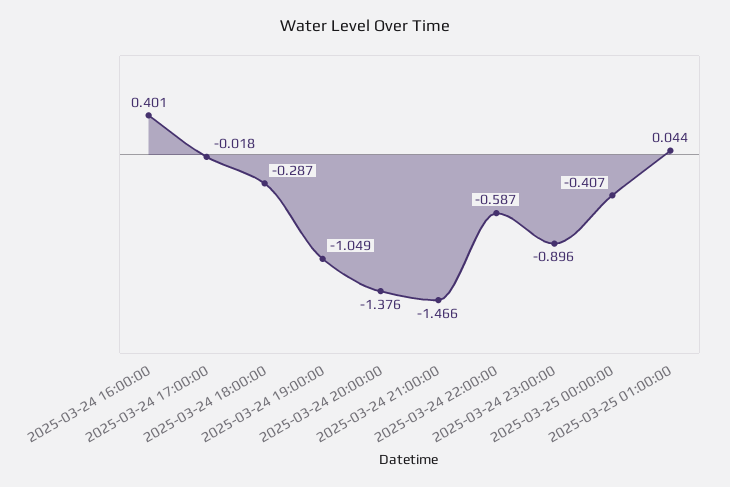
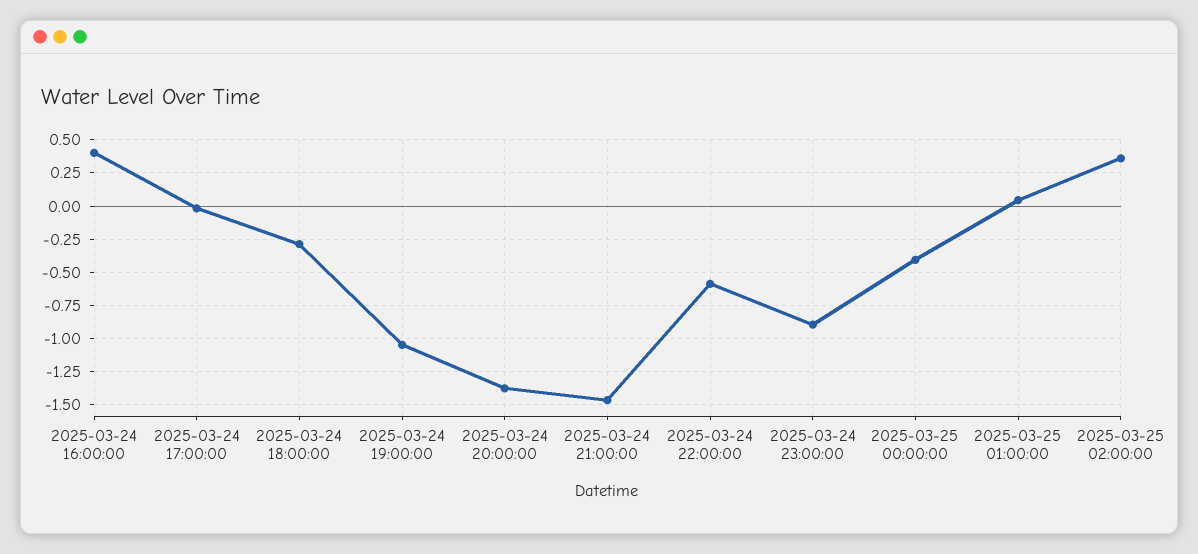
2025-03-25 02:00:00: none -> 0.35

